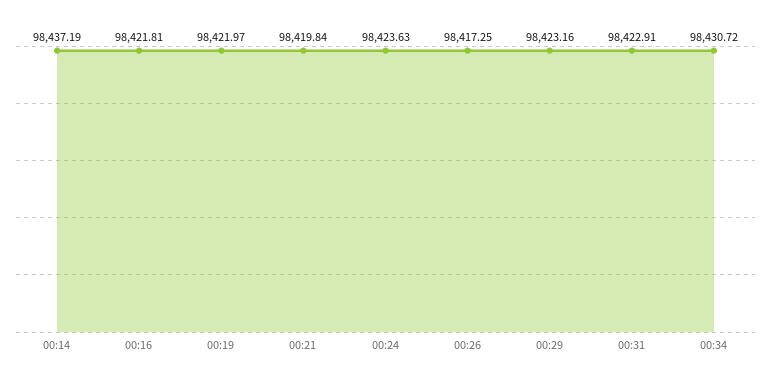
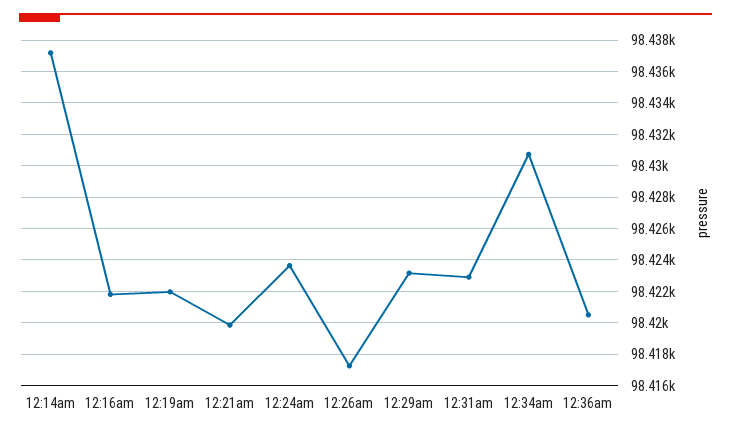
12:36am: none -> 98420.5

